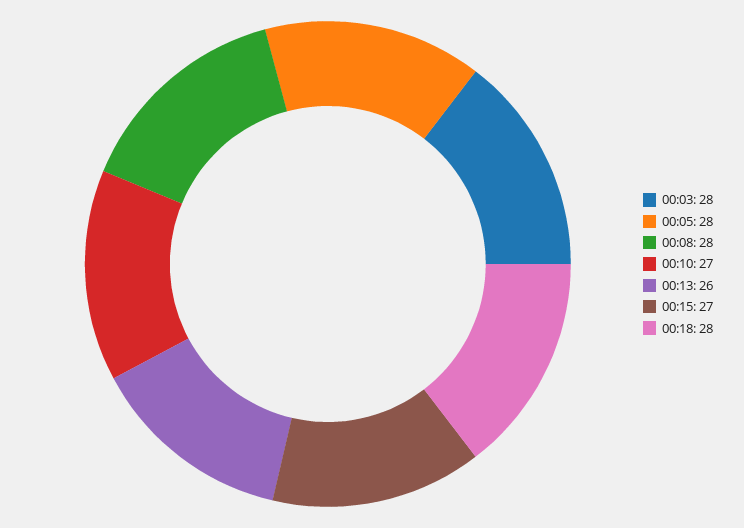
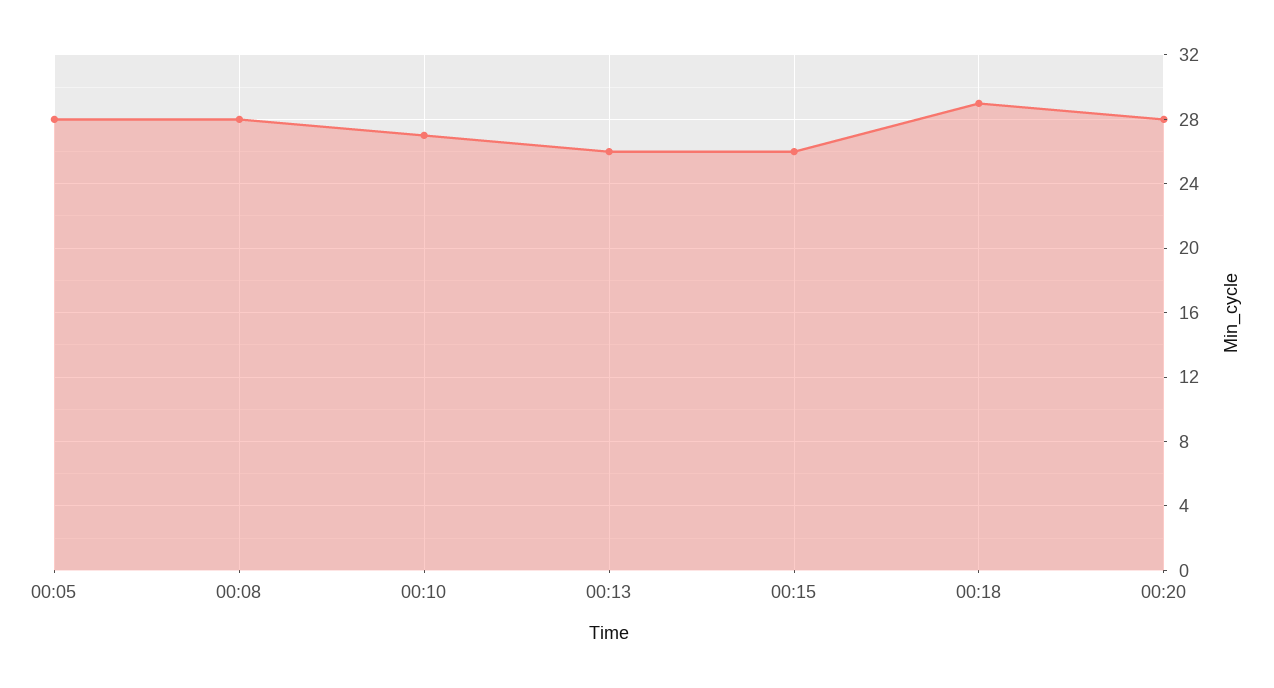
00:03: 28 -> none
00:15: 27 -> 26
00:18: 28 -> 29
00:20: none -> 28

